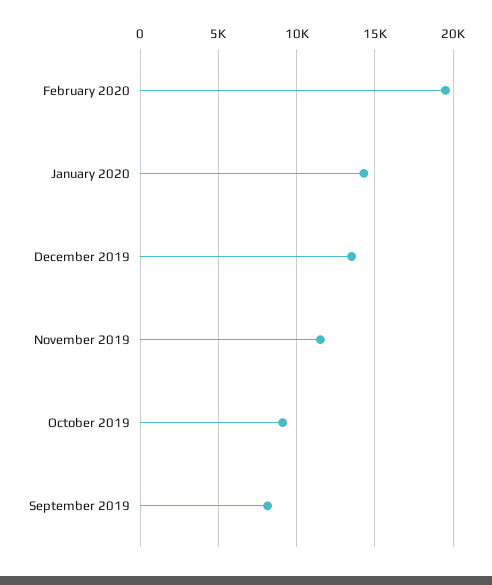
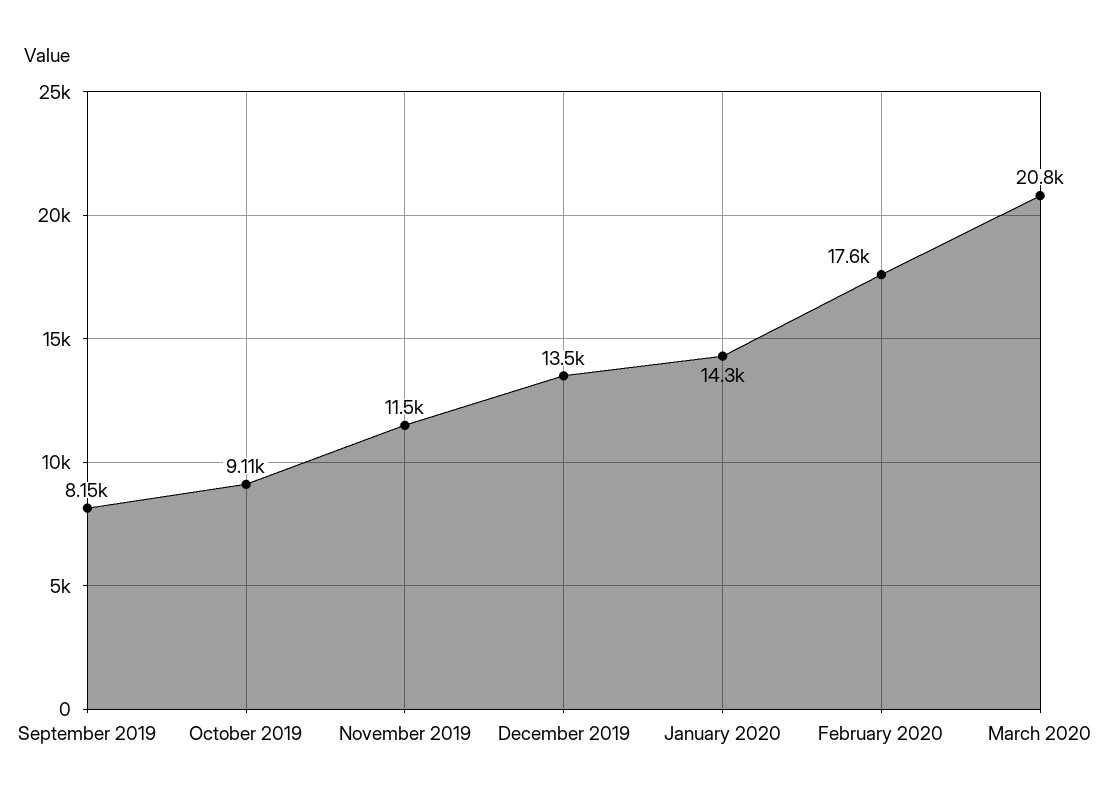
February 2020: 19500 -> 17600
March 2020: none -> 20800

